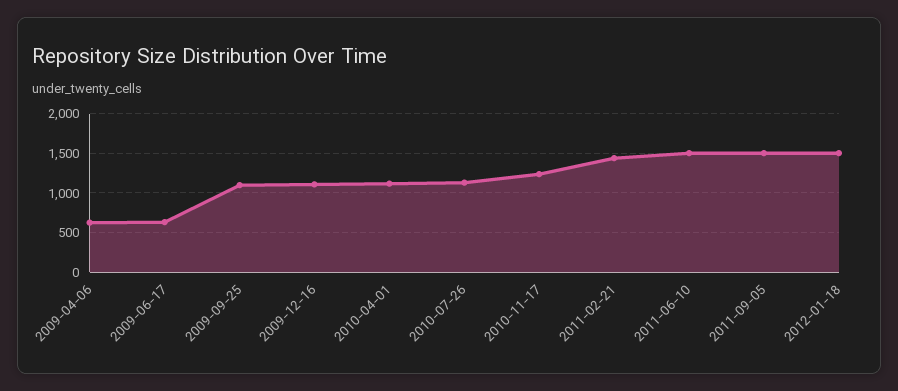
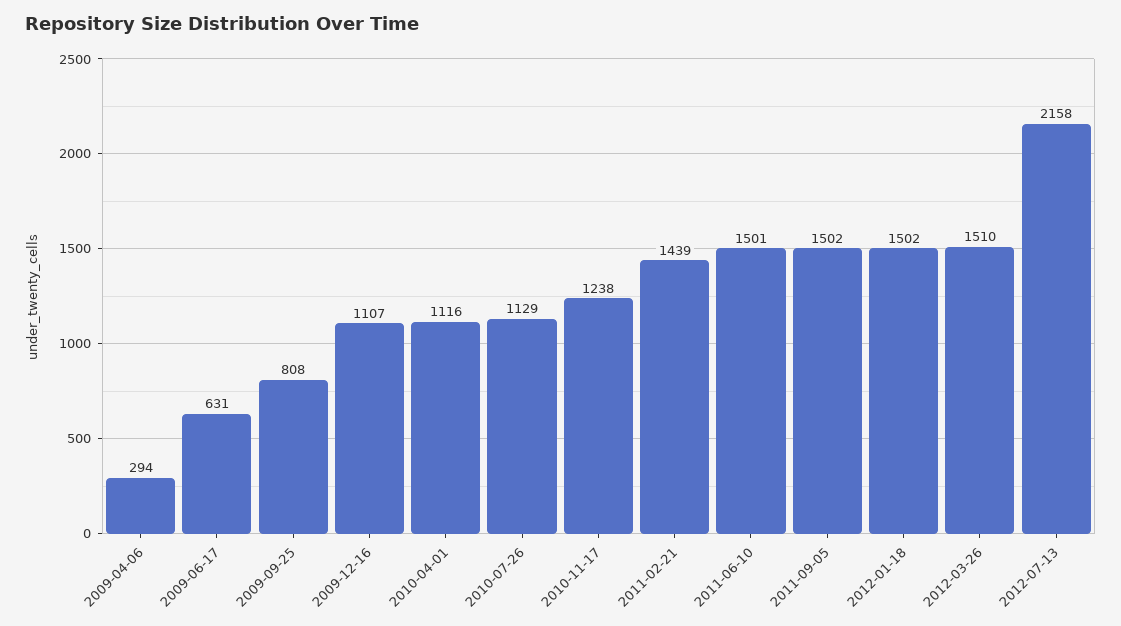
2009-04-06: 600 -> 294
2009-09-25: 1100 -> 808
2012-03-26: none -> 1510
2012-07-13: none -> 2158

